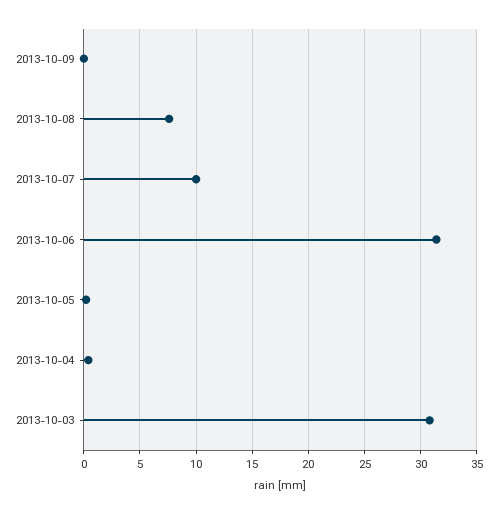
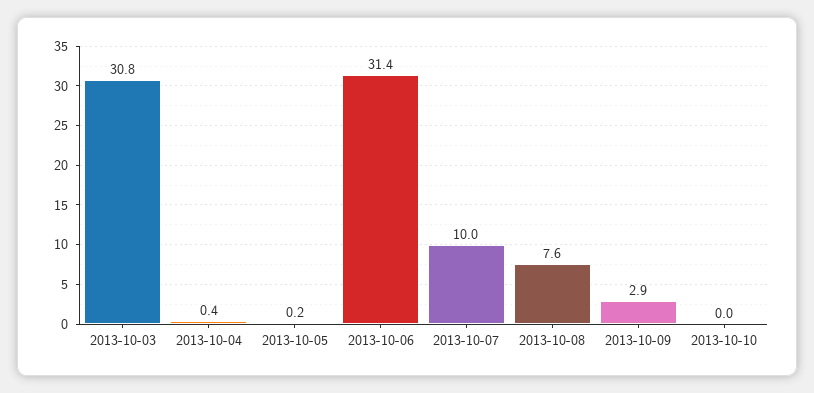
2013-10-09: 0 -> 2.9
2013-10-10: none -> 0

